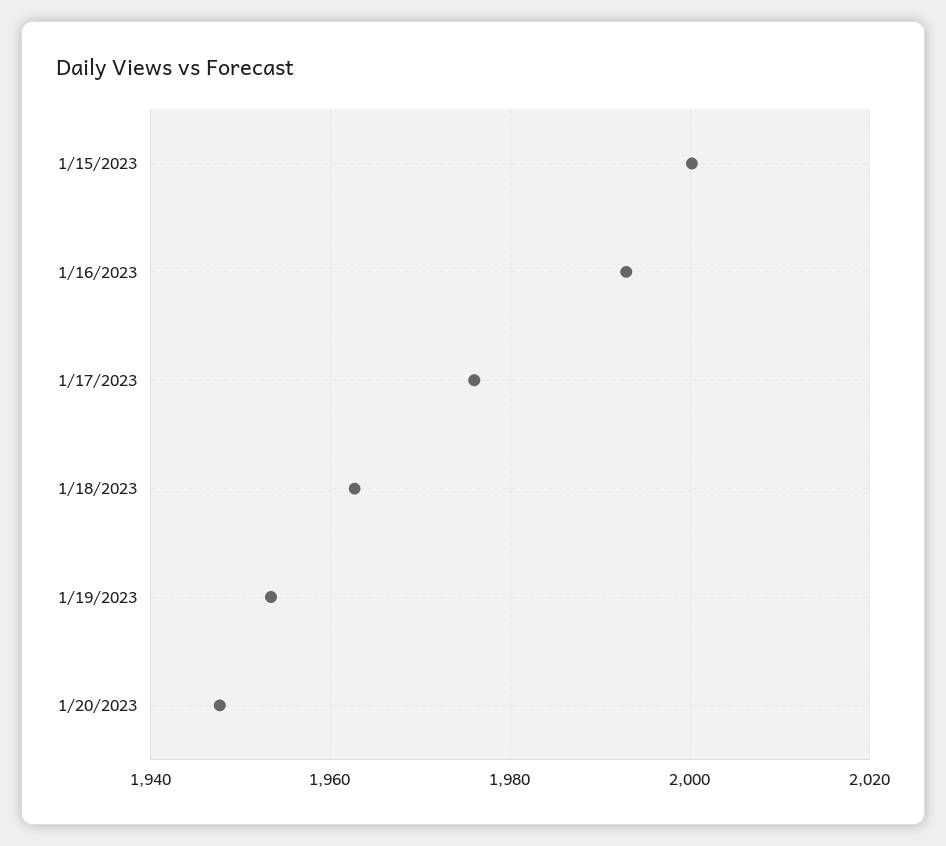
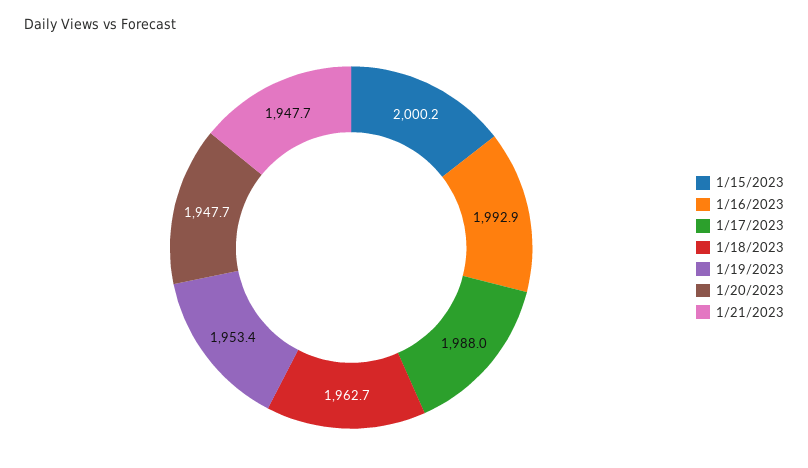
1/17/2023: 1976 -> 1988
1/21/2023: none -> 1947.7

